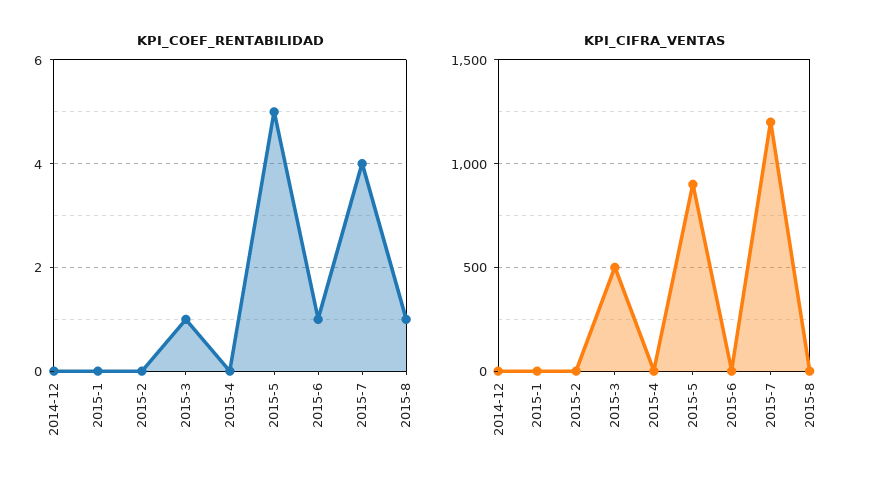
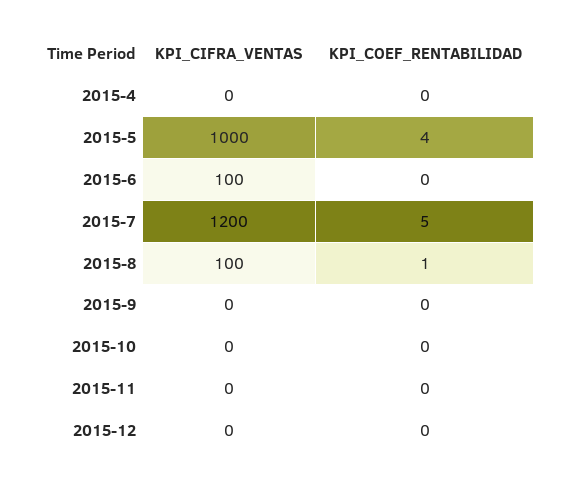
KPI_COEF_RENTABILIDAD, 2014-12: 0 -> none
KPI_COEF_RENTABILIDAD, 2015-1: 0 -> none
KPI_COEF_RENTABILIDAD, 2015-2: 0 -> none
KPI_COEF_RENTABILIDAD, 2015-3: 1 -> none
KPI_COEF_RENTABILIDAD, 2015-5: 5 -> 4
KPI_COEF_RENTABILIDAD, 2015-6: 1 -> 0
KPI_COEF_RENTABILIDAD, 2015-7: 4 -> 5
KPI_CIFRA_VENTAS, 2014-12: 0 -> none
KPI_CIFRA_VENTAS, 2015-1: 0 -> none
KPI_CIFRA_VENTAS, 2015-2: 0 -> none
KPI_CIFRA_VENTAS, 2015-3: 500 -> none
KPI_CIFRA_VENTAS, 2015-5: 900 -> 1000
KPI_CIFRA_VENTAS, 2015-6: 0 -> 100
KPI_CIFRA_VENTAS, 2015-8: 0 -> 100
KPI_CIFRA_VENTAS, 2015-9: none -> 0
KPI_COEF_RENTABILIDAD, 2015-9: none -> 0
KPI_CIFRA_VENTAS, 2015-10: none -> 0
KPI_COEF_RENTABILIDAD, 2015-10: none -> 0
KPI_CIFRA_VENTAS, 2015-11: none -> 0
KPI_COEF_RENTABILIDAD, 2015-11: none -> 0
KPI_CIFRA_VENTAS, 2015-12: none -> 0
KPI_COEF_RENTABILIDAD, 2015-12: none -> 0

